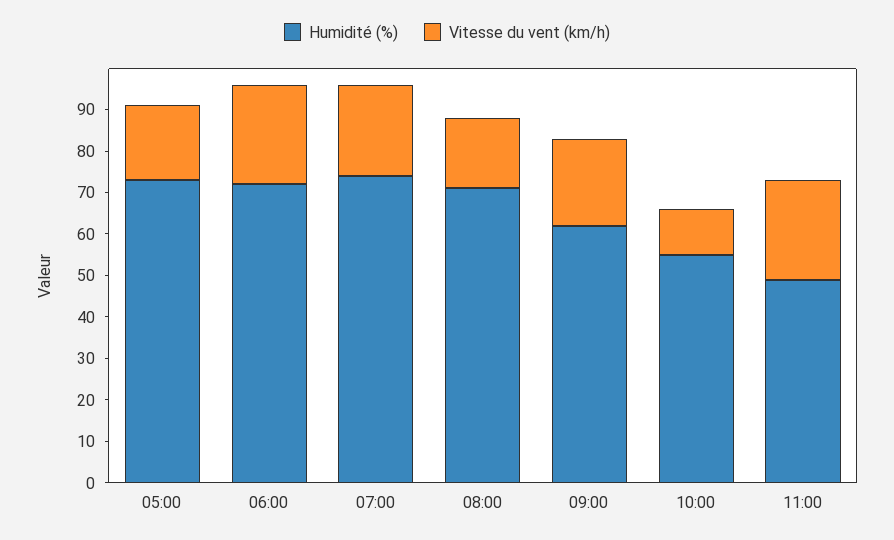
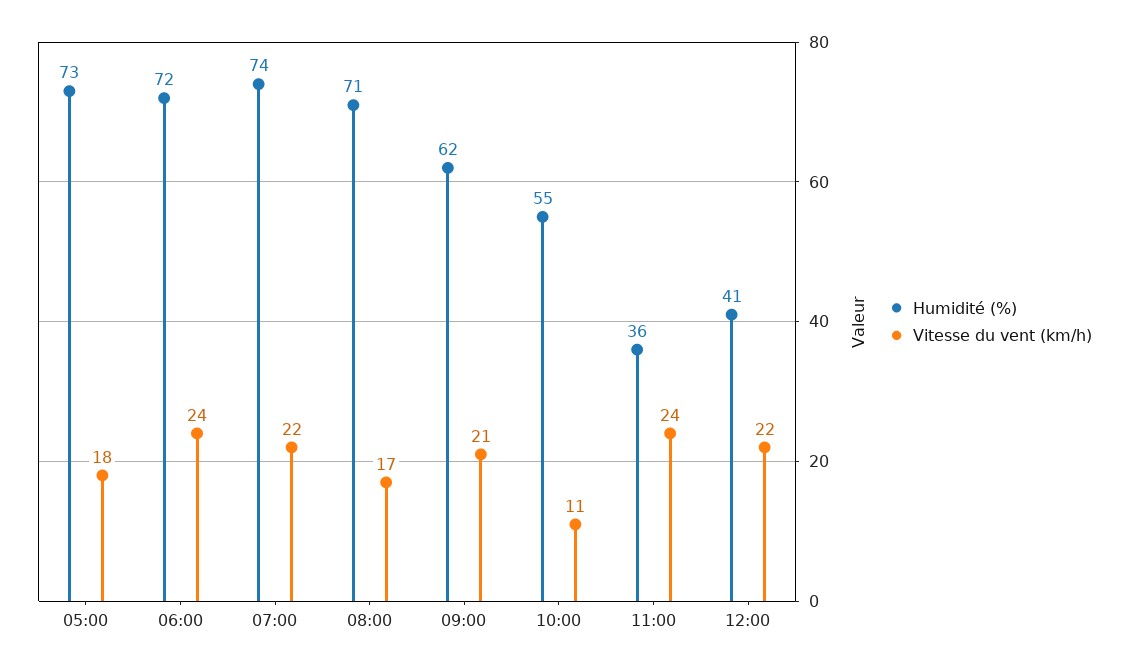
Humidité (%), 11:00: 50 -> 36
Humidité (%), 12:00: none -> 41
Vitesse du vent (km/h), 12:00: none -> 22

